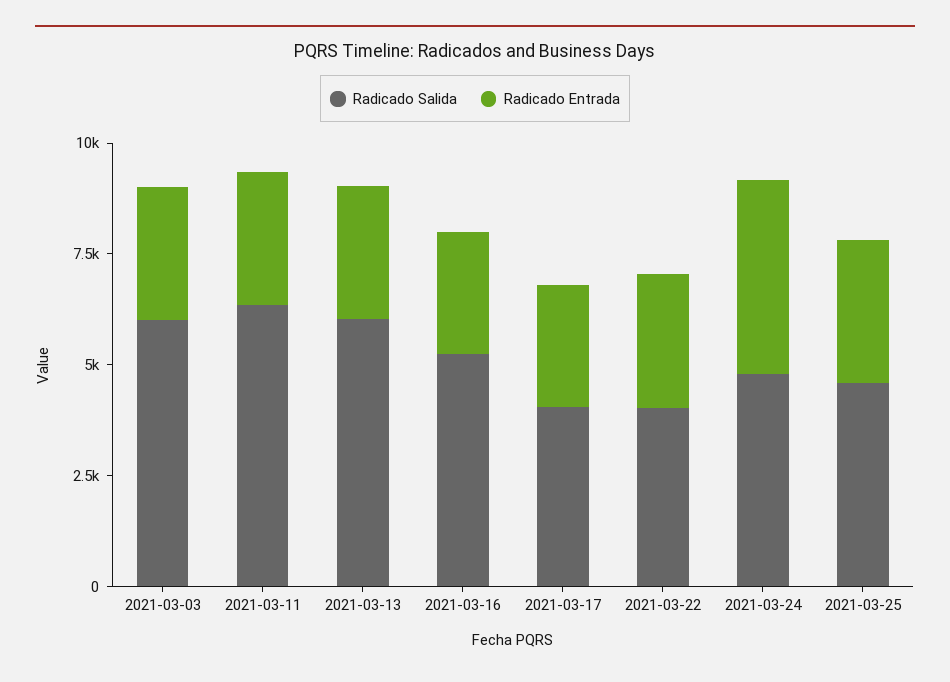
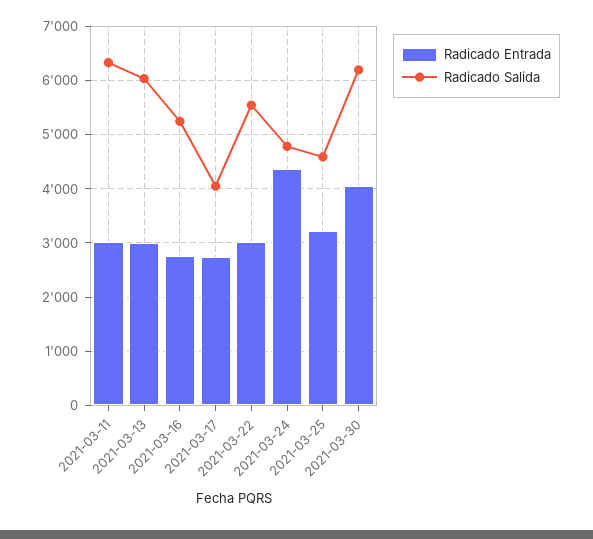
Radicado Salida, 2021-03-03: 6000 -> none
Radicado Entrada, 2021-03-03: 3000 -> none
Radicado Salida, 2021-03-22: 4000 -> 5600
Radicado Entrada, 2021-03-30: none -> 4000
Radicado Salida, 2021-03-30: none -> 6200

